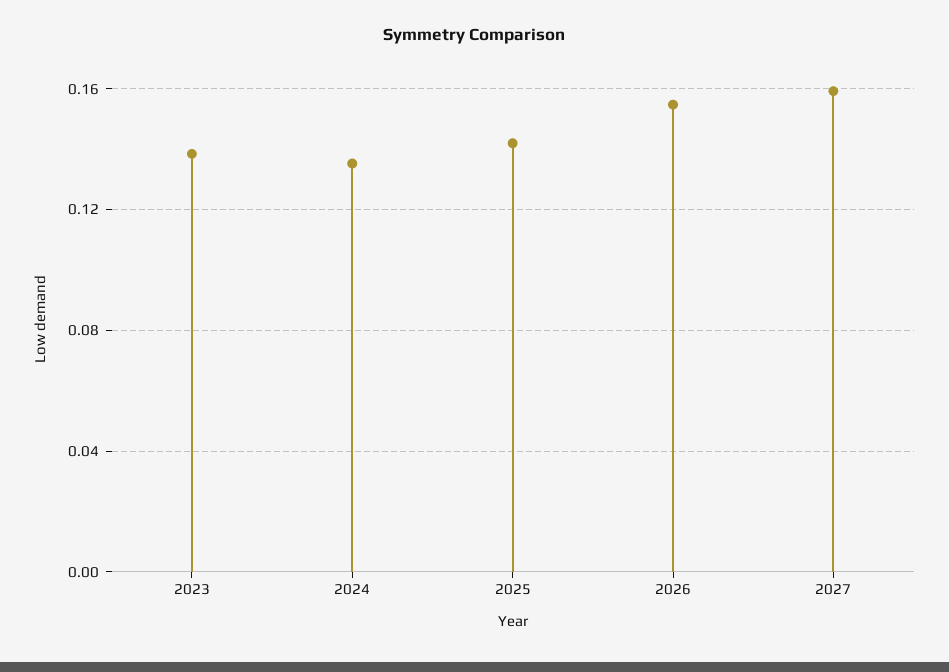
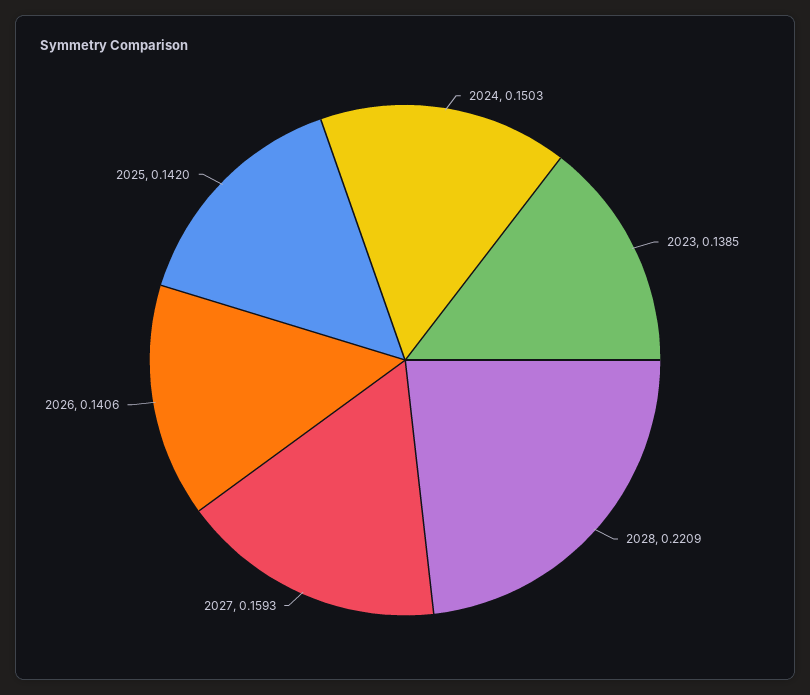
2024: 0.135 -> 0.1503
2026: 0.155 -> 0.1406
2028: none -> 0.2209

